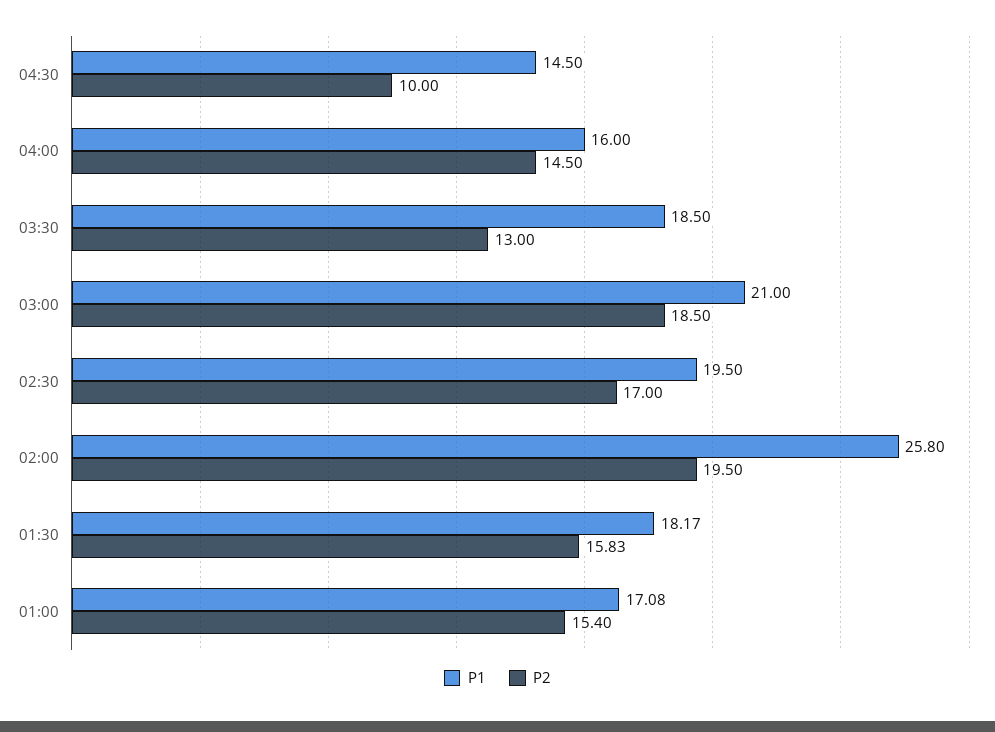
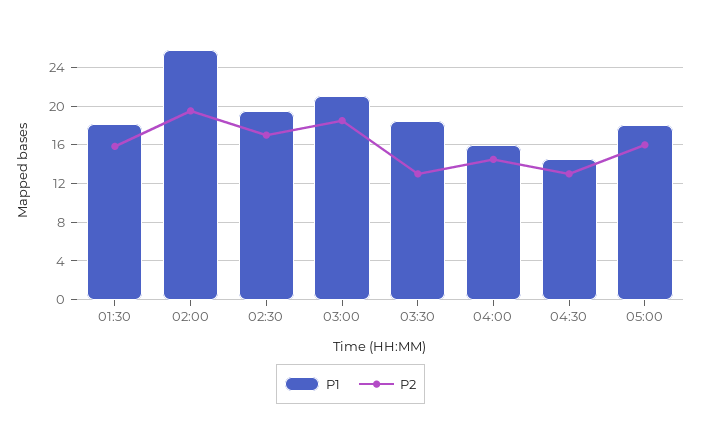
P2, 04:30: 10 -> 13
P1, 01:00: 17.08 -> none
P2, 01:00: 15.4 -> none
P1, 05:00: none -> 18
P2, 05:00: none -> 16

